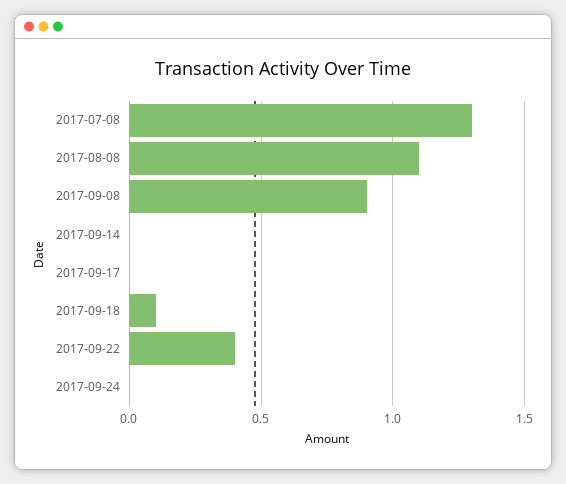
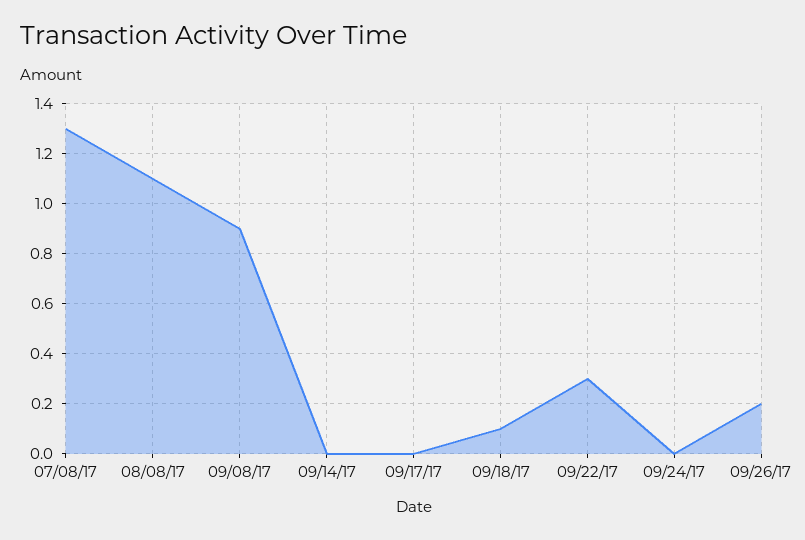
2017-09-22: 0.4 -> 0.3
09/26/17: none -> 0.2

